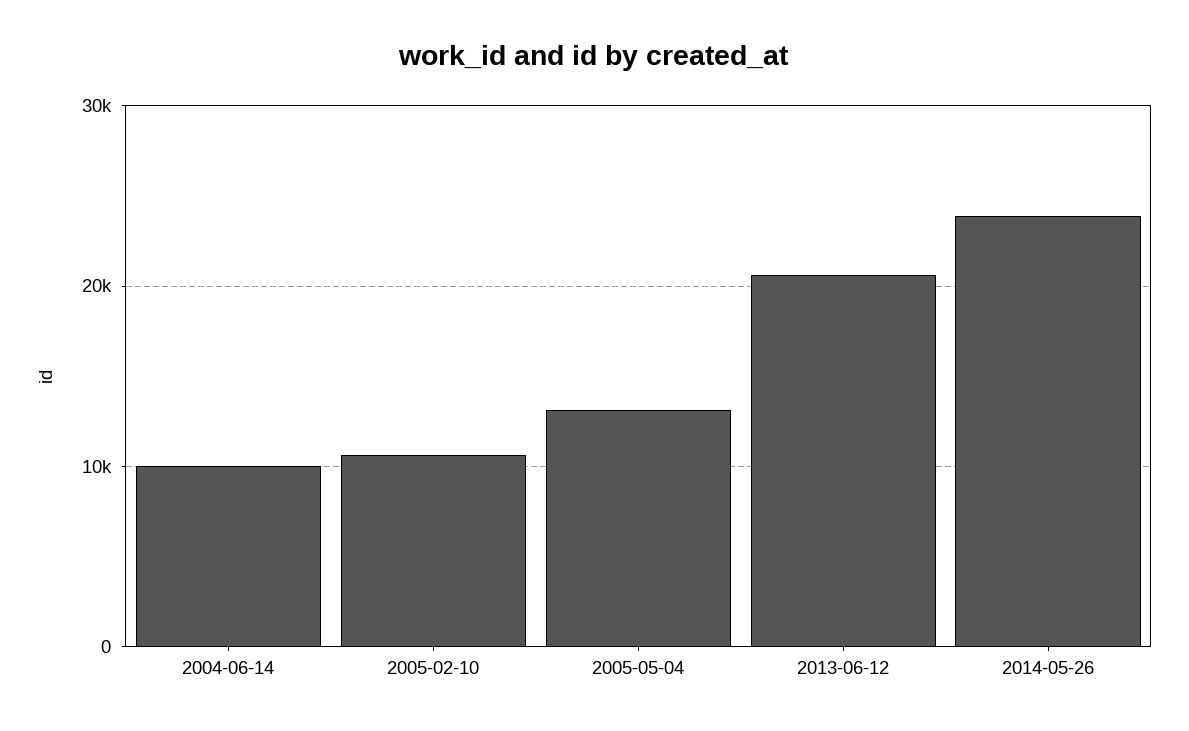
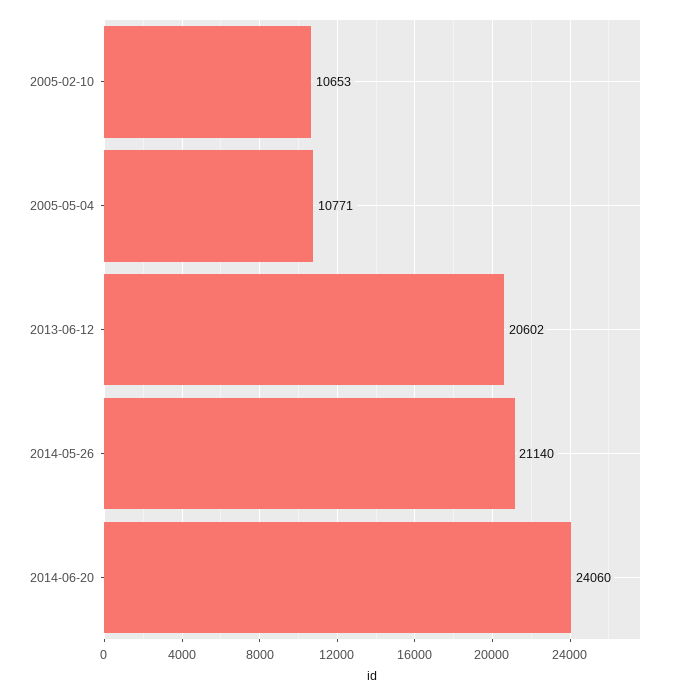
2004-06-14: 10000 -> none
2005-05-04: 13000 -> 10771
2014-05-26: 24000 -> 21140
2014-06-20: none -> 24060

